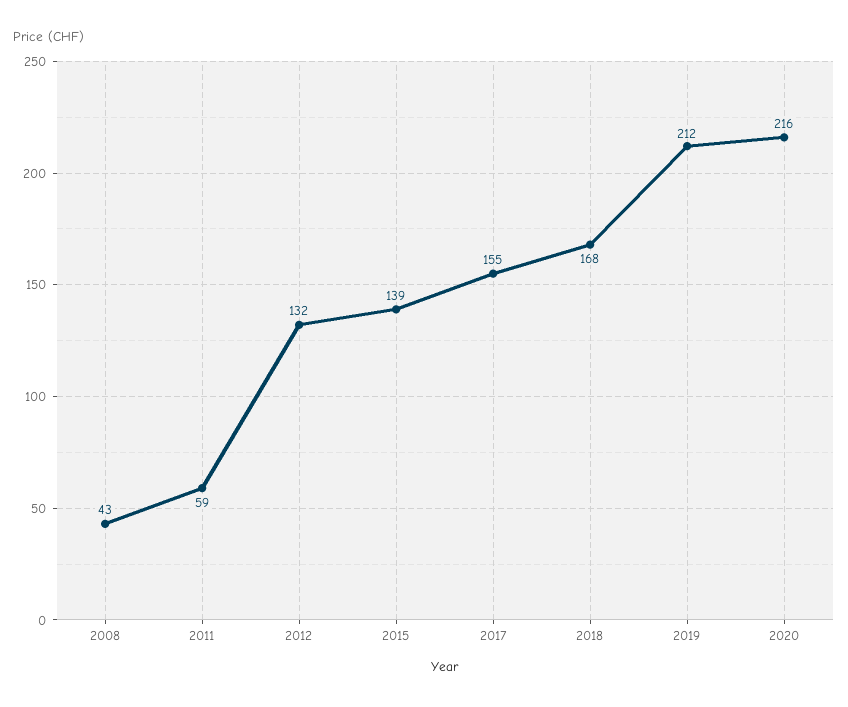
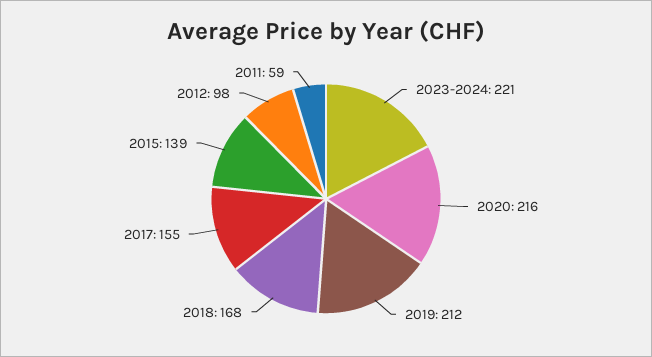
2008: 43 -> none
2012: 132 -> 98
2023-2024: none -> 221

